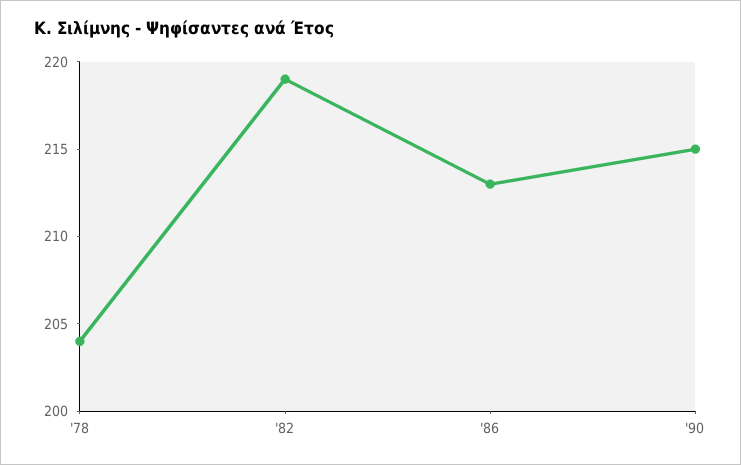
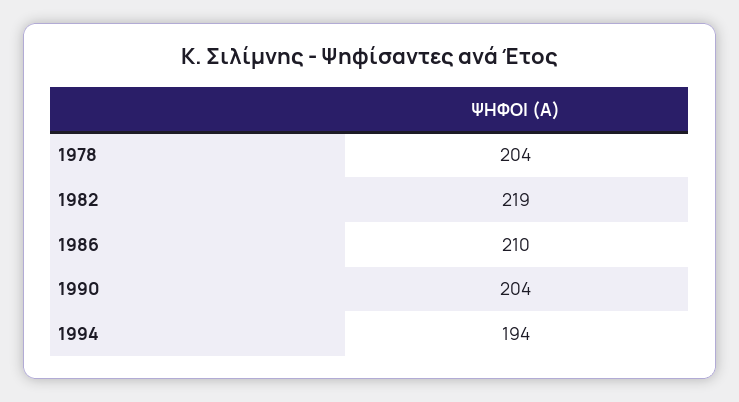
'86: 213 -> 210
'90: 215 -> 204
1994: none -> 194

